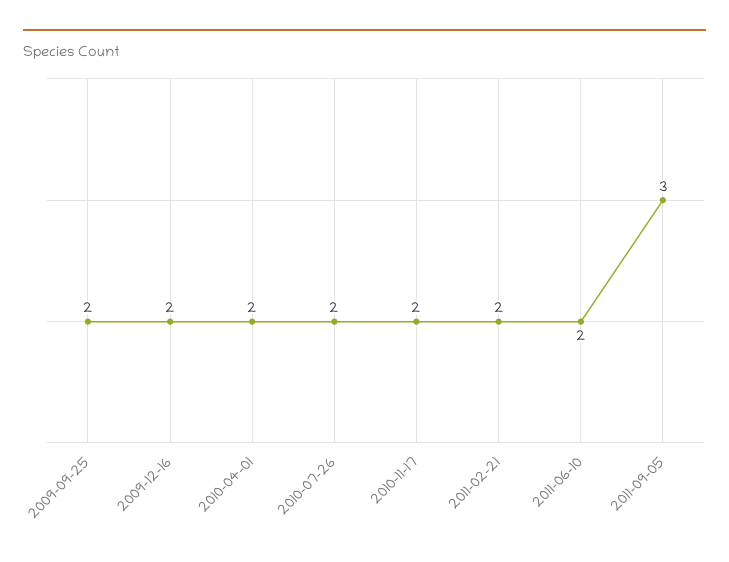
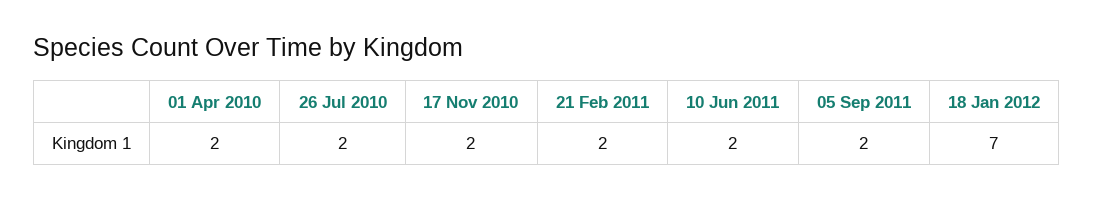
2009-09-25: 2 -> none
2009-12-16: 2 -> none
2011-09-05: 3 -> 2
18 Jan 2012: none -> 7

